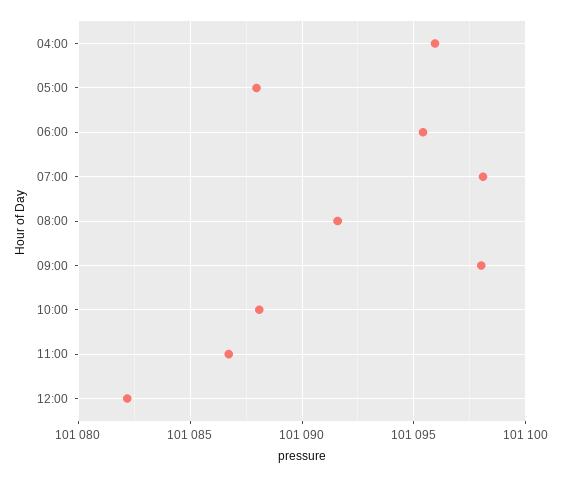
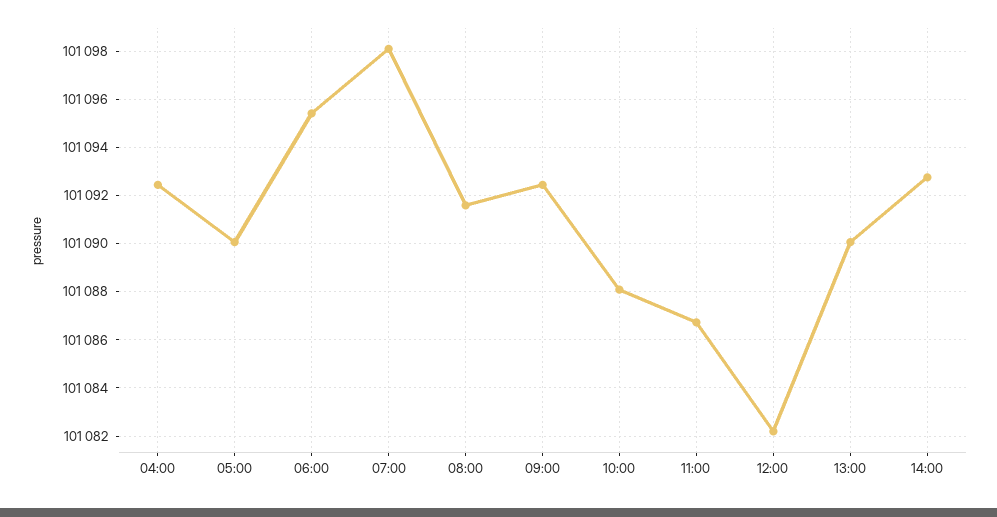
04:00: 101096 -> 101092.5
05:00: 101088 -> 101090
09:00: 101098 -> 101092.5
13:00: none -> 101090
14:00: none -> 101092.75

